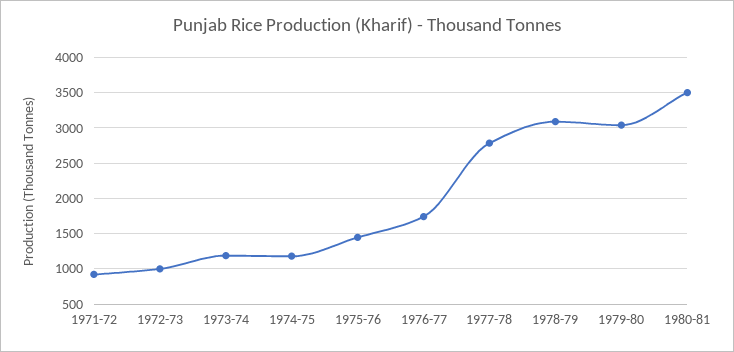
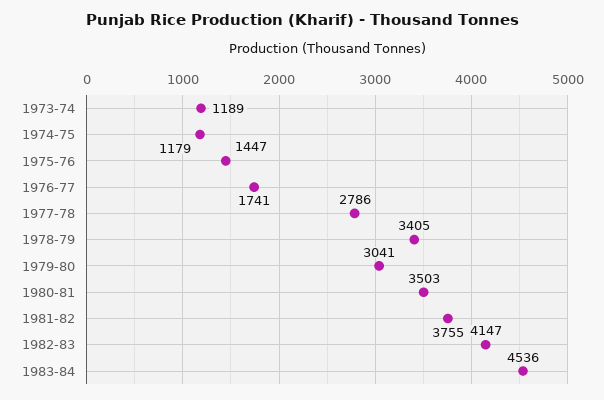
1971-72: 900 -> none
1972-73: 1000 -> none
1978-79: 3100 -> 3405
1981-82: none -> 3755
1982-83: none -> 4147
1983-84: none -> 4536

